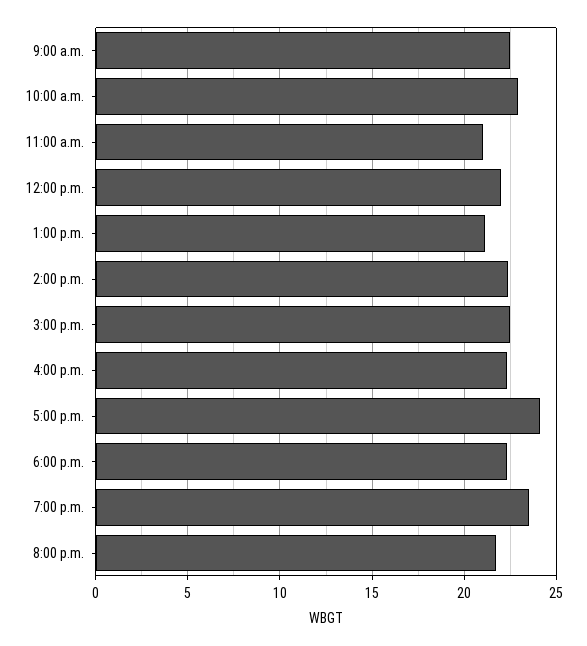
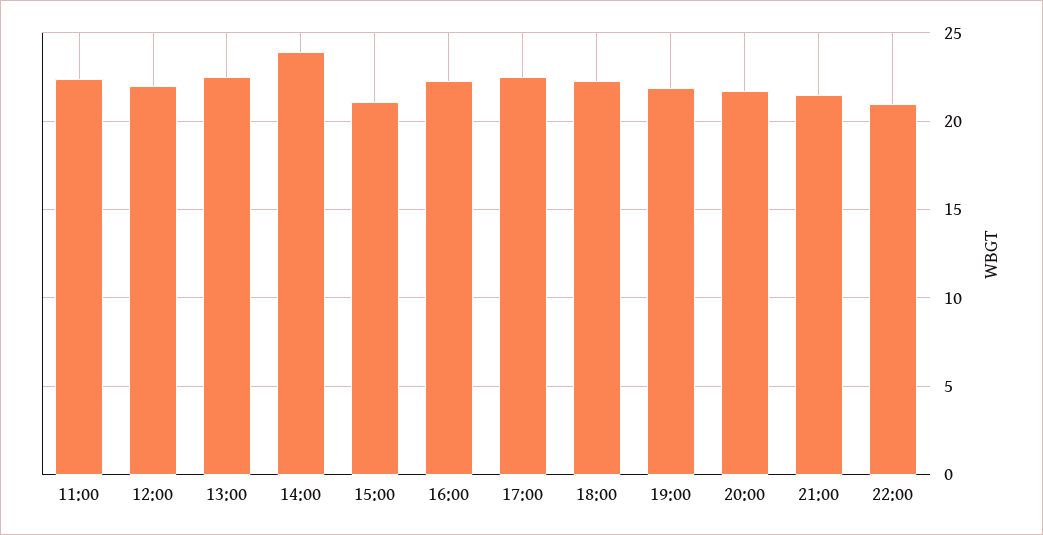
9:00 a.m.: 22.5 -> none
10:00 a.m.: 23 -> none
11:00 a.m.: 21 -> 22.5
1:00 p.m.: 21 -> 22.5
2:00 p.m.: 22.5 -> 24
3:00 p.m.: 22.5 -> 21
5:00 p.m.: 24 -> 22.5
7:00 p.m.: 23.5 -> 22
21:00: none -> 21.5
22:00: none -> 21

